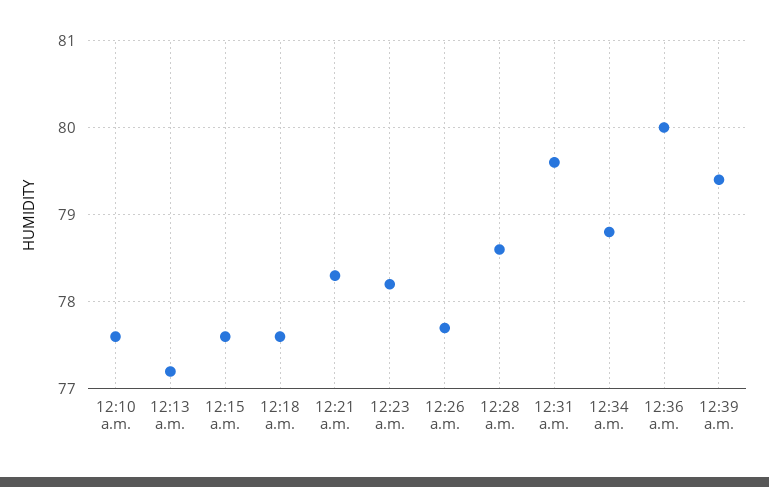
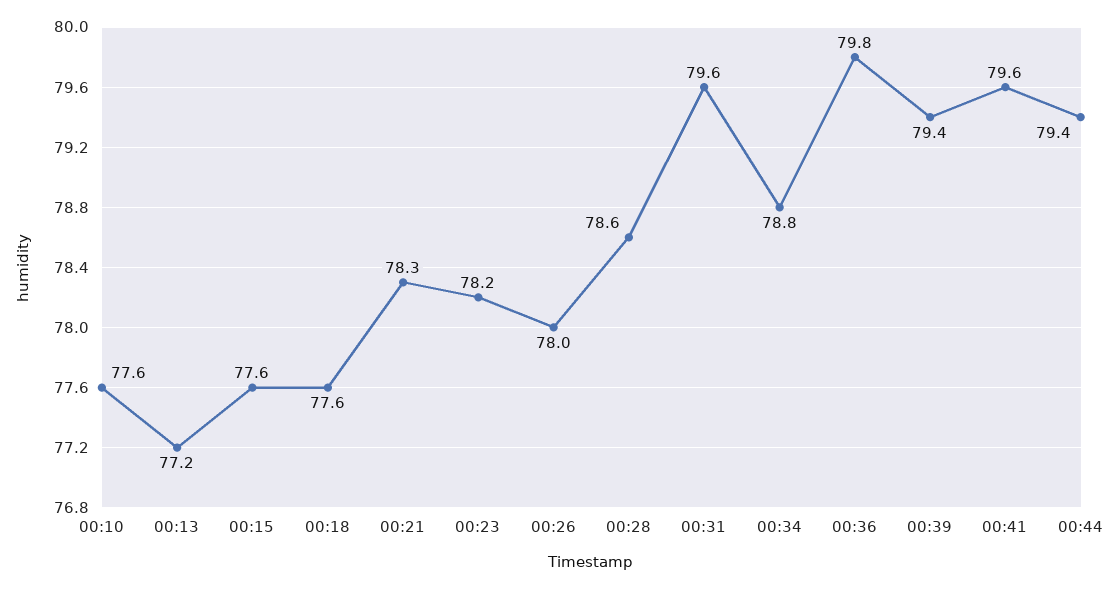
12:26 a.m.: 77.7 -> 78
12:36 a.m.: 80 -> 79.8
00:41: none -> 79.6
00:44: none -> 79.4

